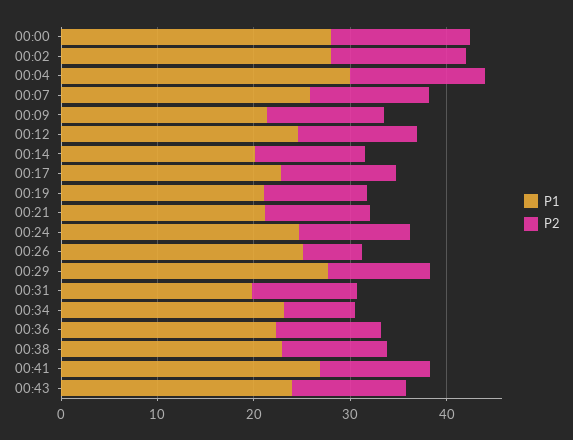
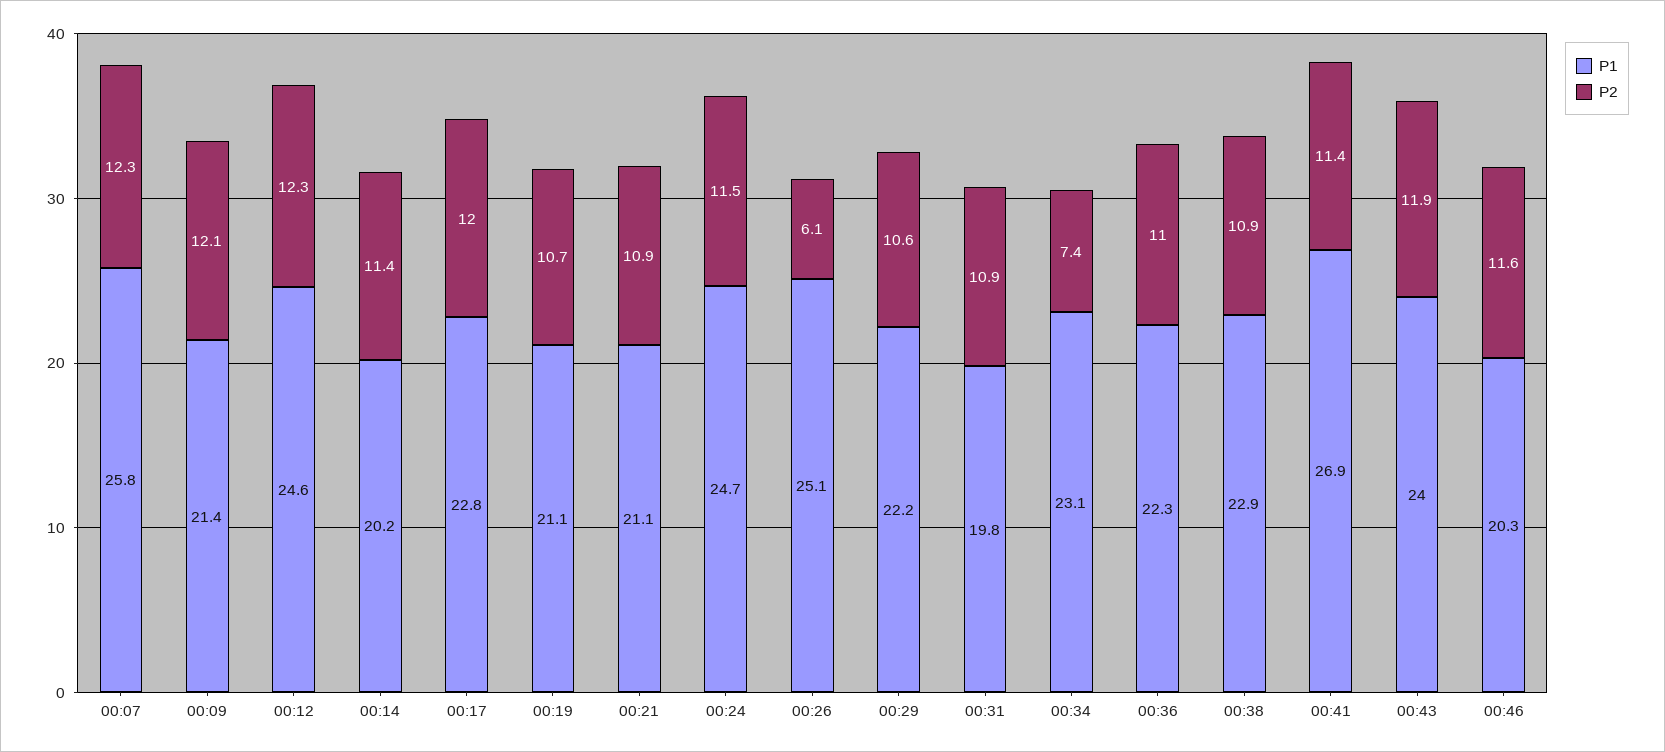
P1, 00:00: 28 -> none
P2, 00:00: 14 -> none
P1, 00:02: 28 -> none
P2, 00:02: 14 -> none
P1, 00:04: 30 -> none
P2, 00:04: 14 -> none
P1, 00:29: 28 -> 22.2
P1, 00:46: none -> 20.3
P2, 00:46: none -> 11.6

